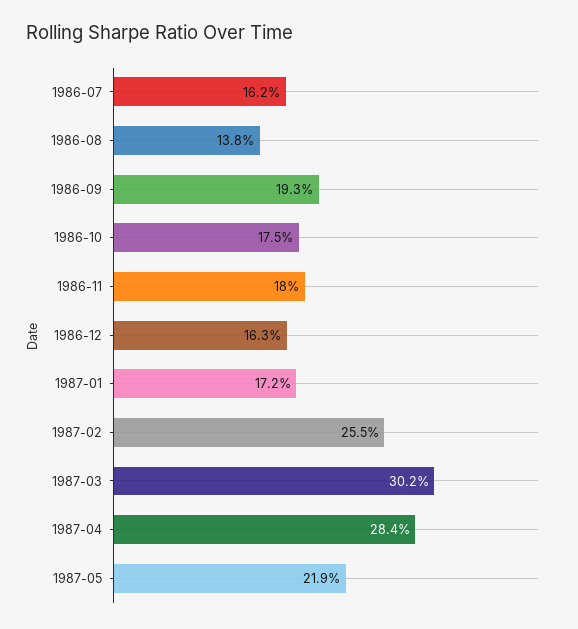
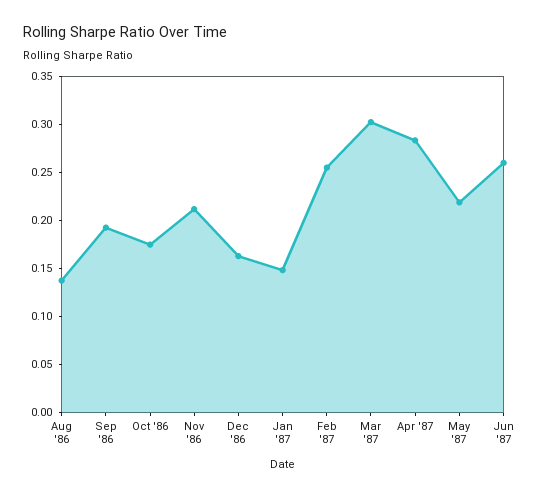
1986-07: 0.162 -> none
1986-11: 0.18 -> 0.21
1987-01: 0.172 -> 0.15
Jun '87: none -> 0.26

